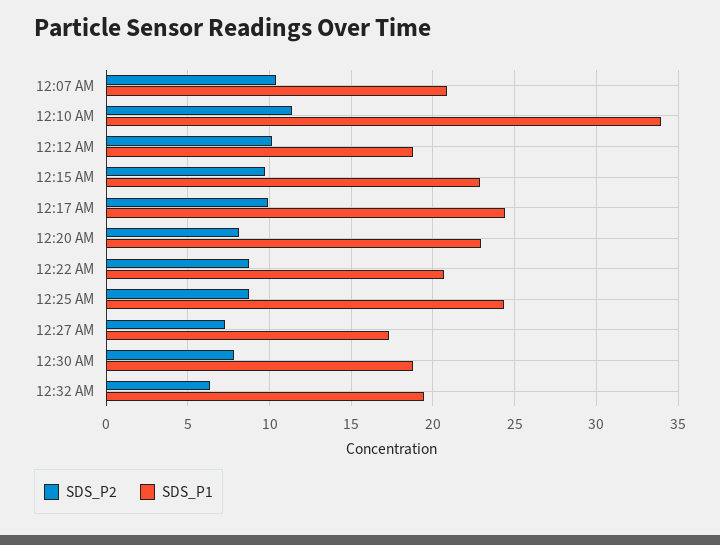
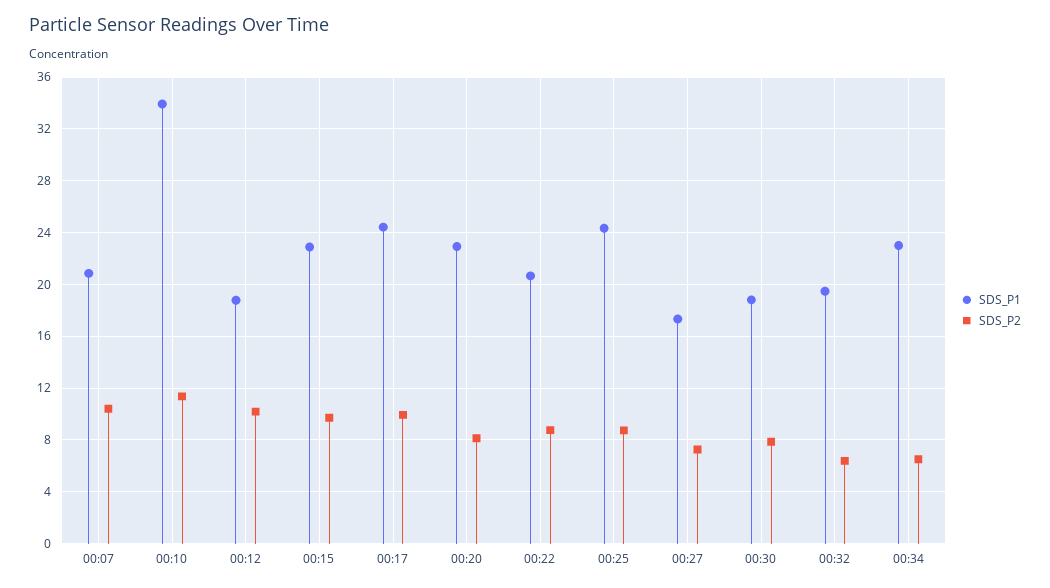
SDS_P1, 00:34: none -> 23
SDS_P2, 00:34: none -> 6.5

